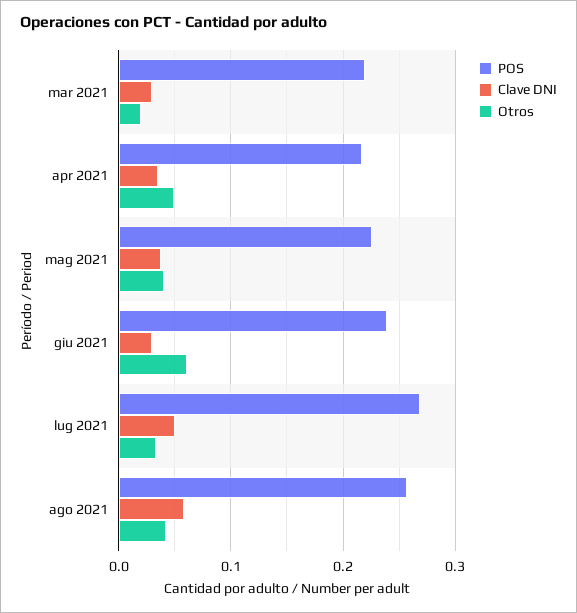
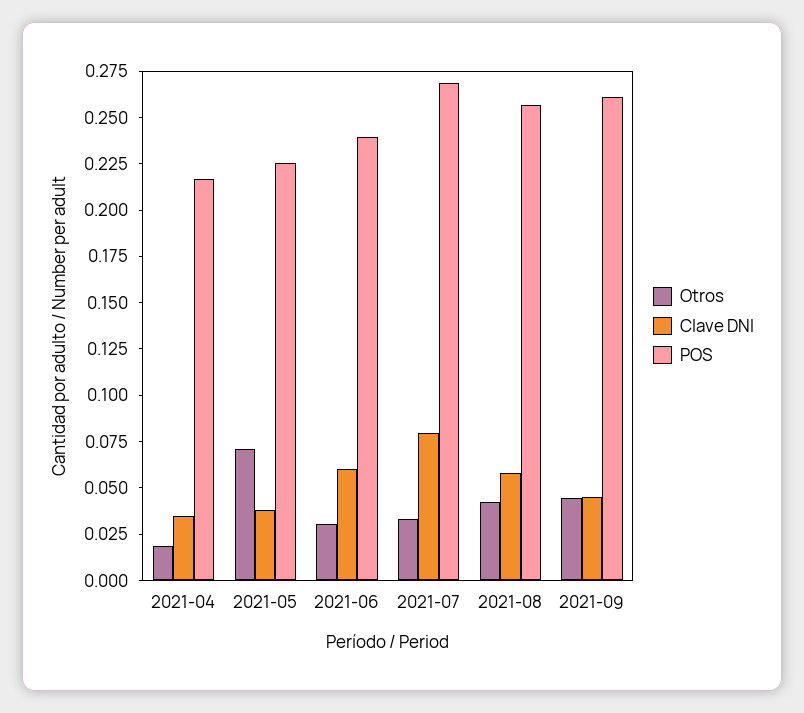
POS, mar 2021: 0.22 -> none
Clave DNI, mar 2021: 0.03 -> none
Otros, mar 2021: 0.02 -> none
Otros, apr 2021: 0.05 -> 0.02
Otros, mag 2021: 0.04 -> 0.07
Clave DNI, giu 2021: 0.03 -> 0.06
Otros, giu 2021: 0.06 -> 0.03
Clave DNI, lug 2021: 0.05 -> 0.08
Otros, 2021-09: none -> 0.045
Clave DNI, 2021-09: none -> 0.045
POS, 2021-09: none -> 0.26

